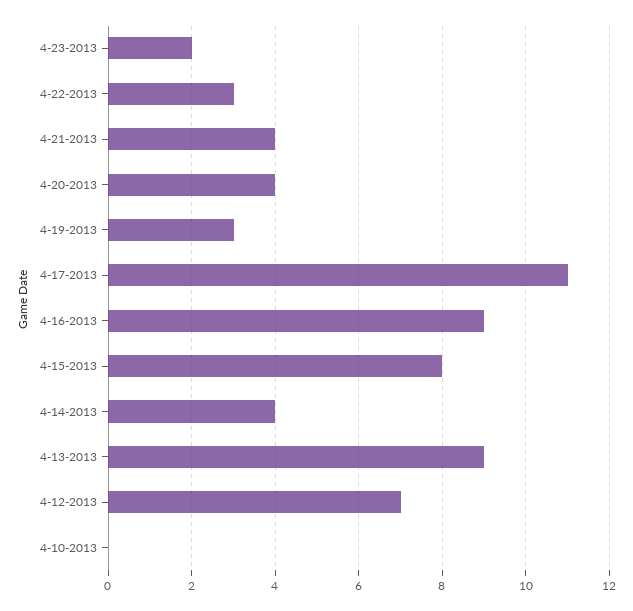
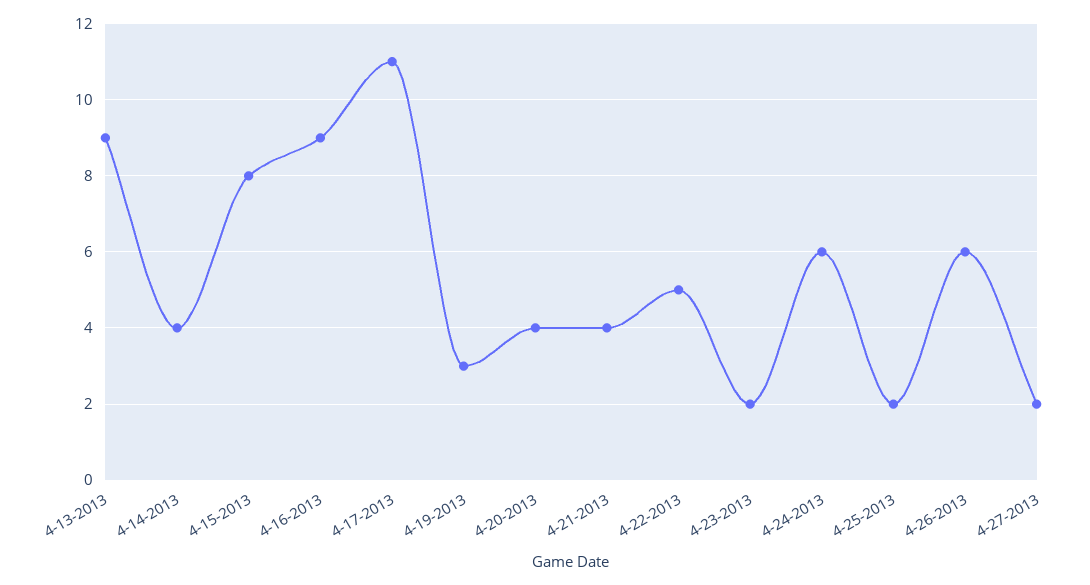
4-22-2013: 3 -> 5
4-12-2013: 7 -> none
4-10-2013: 0 -> none
4-24-2013: none -> 6
4-25-2013: none -> 2
4-26-2013: none -> 6
4-27-2013: none -> 2

